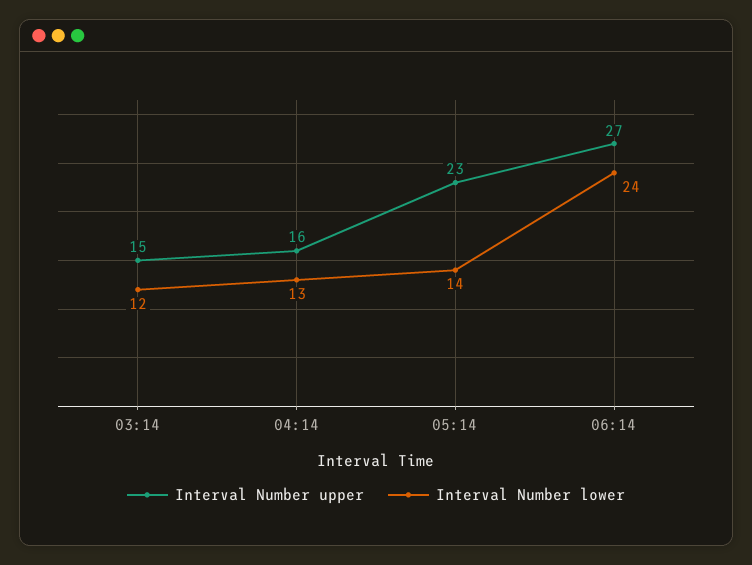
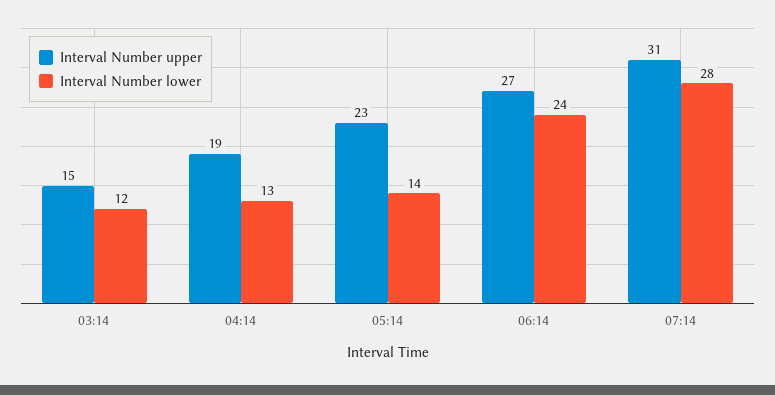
Interval Number upper, 04:14: 16 -> 19
Interval Number upper, 07:14: none -> 31
Interval Number lower, 07:14: none -> 28

